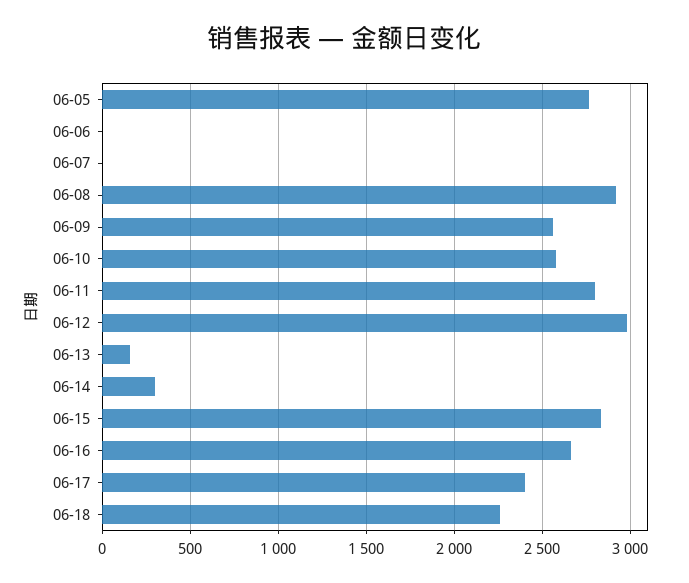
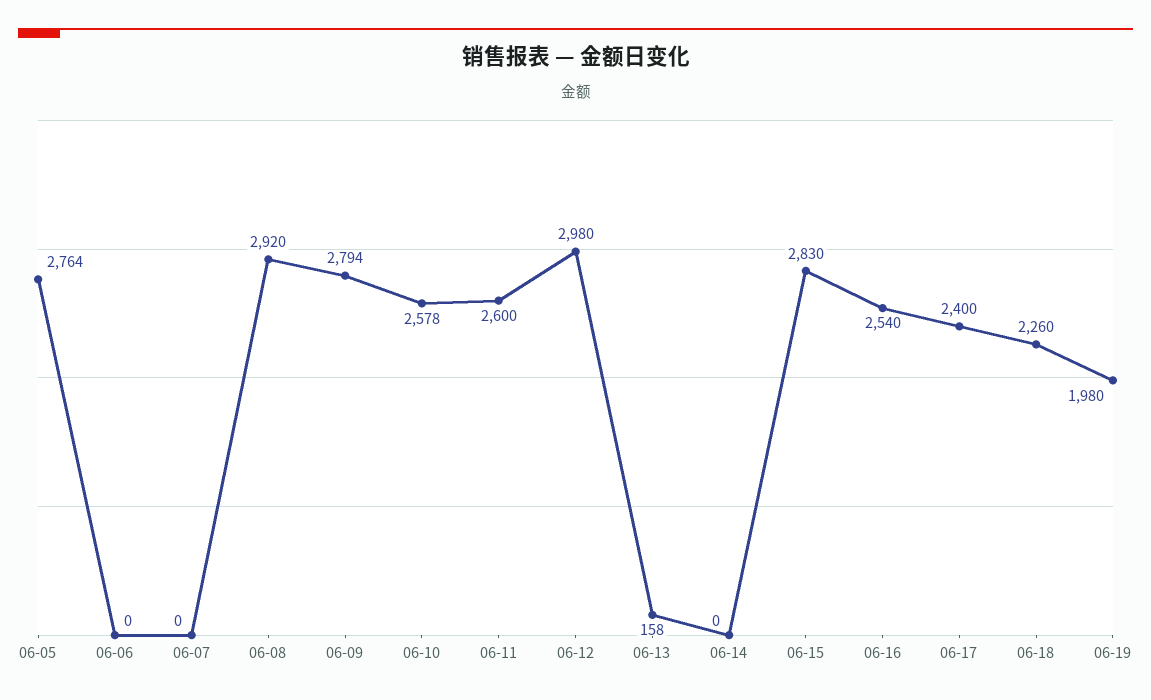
06-09: 2550 -> 2794
06-11: 2800 -> 2600
06-14: 300 -> 0
06-16: 2650 -> 2540
06-19: none -> 1980

